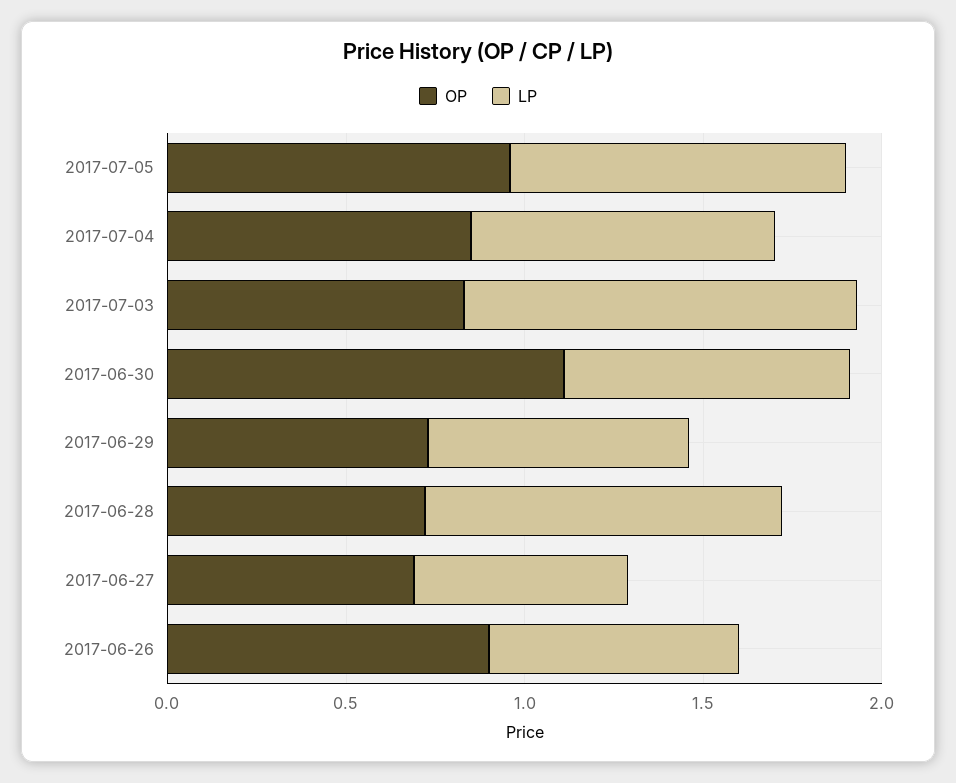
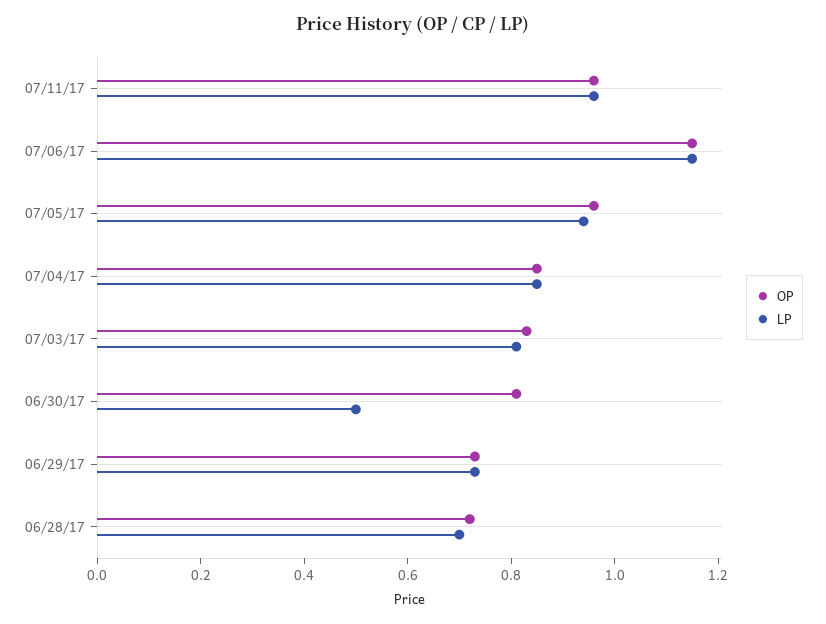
LP, 2017-07-03: 1.1 -> 0.8
OP, 2017-06-30: 1.1 -> 0.8
LP, 2017-06-30: 0.8 -> 0.5
LP, 2017-06-28: 1 -> 0.7
OP, 2017-06-27: 0.7 -> none
LP, 2017-06-27: 0.6 -> none
OP, 2017-06-26: 0.9 -> none
LP, 2017-06-26: 0.7 -> none
OP, 07/11/17: none -> 0.95
LP, 07/11/17: none -> 0.95
OP, 07/06/17: none -> 1.15
LP, 07/06/17: none -> 1.15

